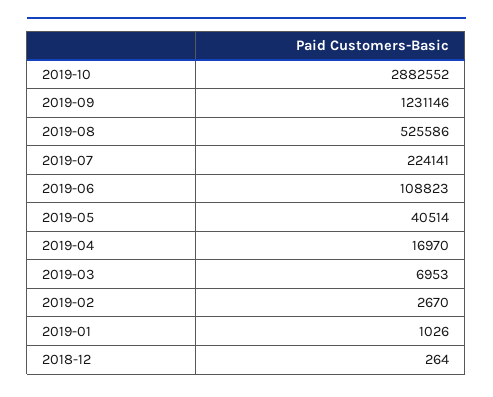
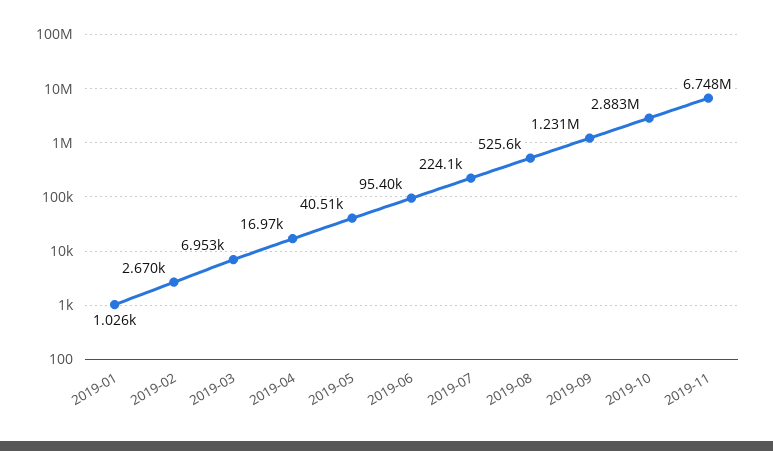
2019-06: 108823 -> 95400
2018-12: 264 -> none
2019-11: none -> 6748000

